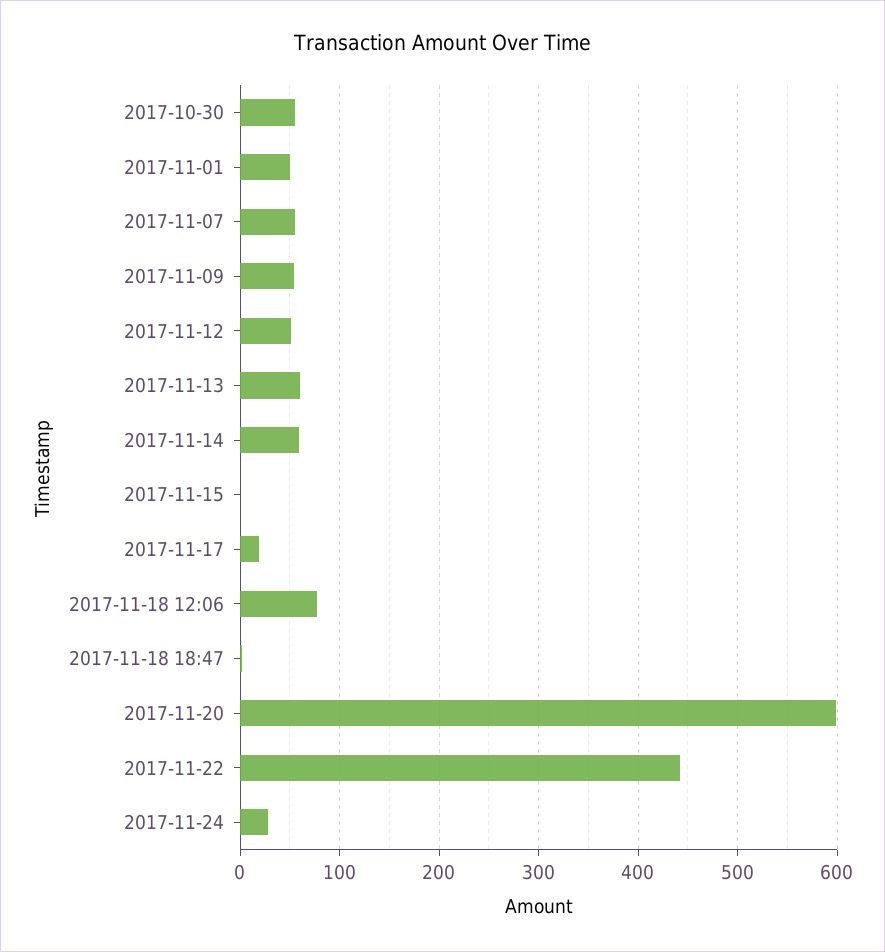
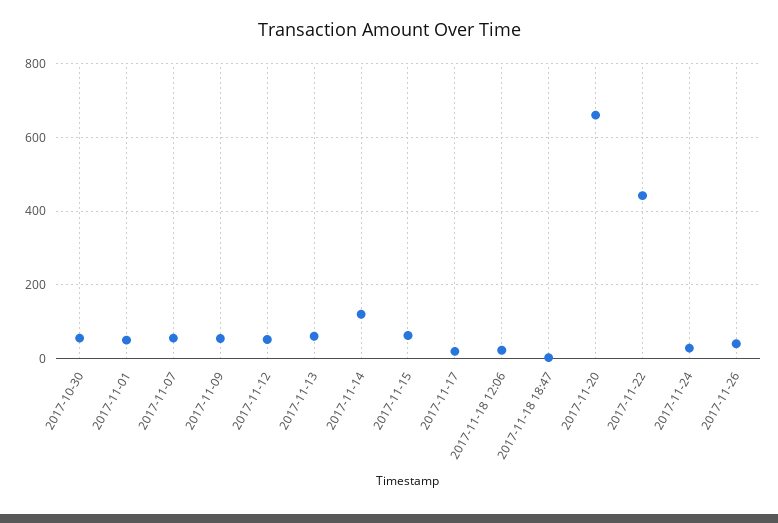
2017-11-14: 60 -> 120
2017-11-15: 0 -> 60
2017-11-18 12:06: 80 -> 20
2017-11-20: 600 -> 660
2017-11-26: none -> 40

